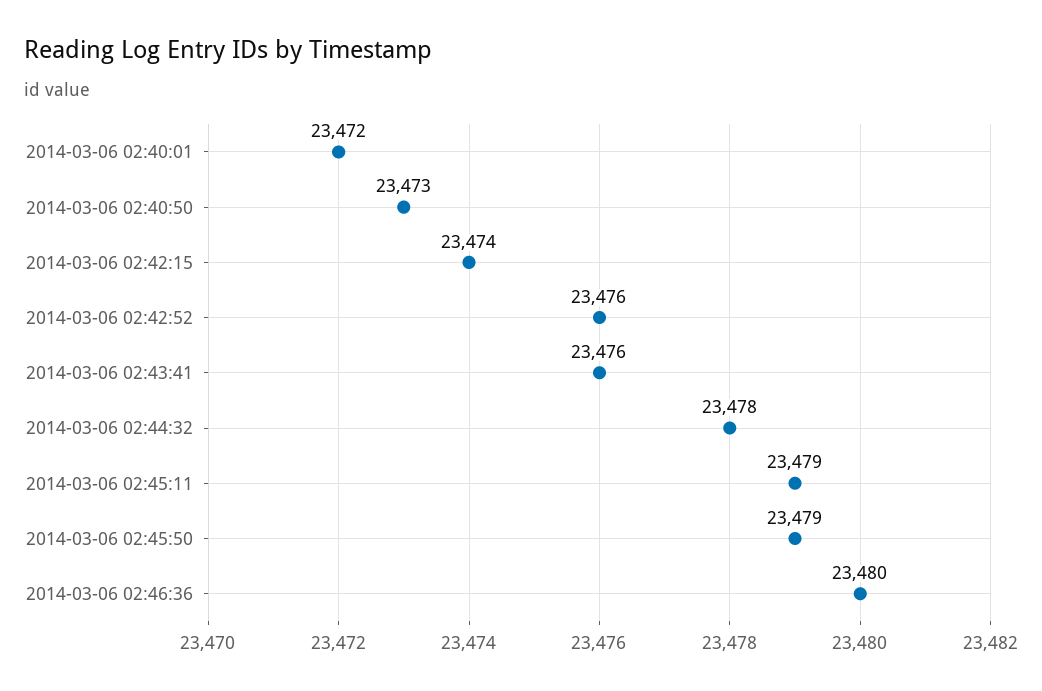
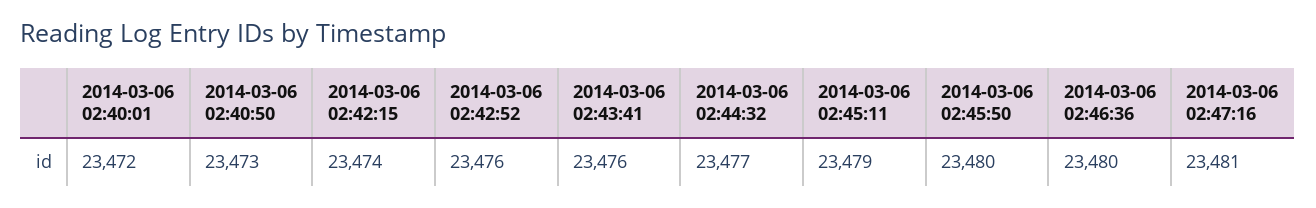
2014-03-06 02:44:32: 23478 -> 23477
2014-03-06 02:45:50: 23479 -> 23480
2014-03-06 02:47:16: none -> 23481

